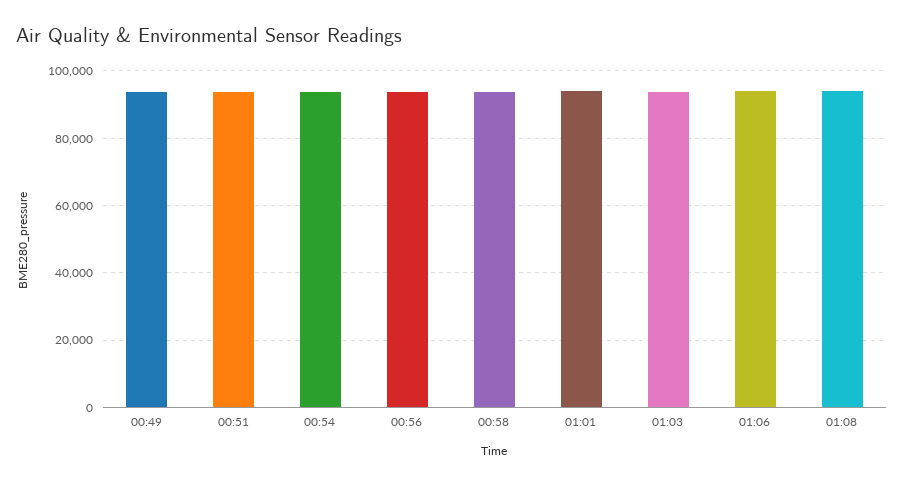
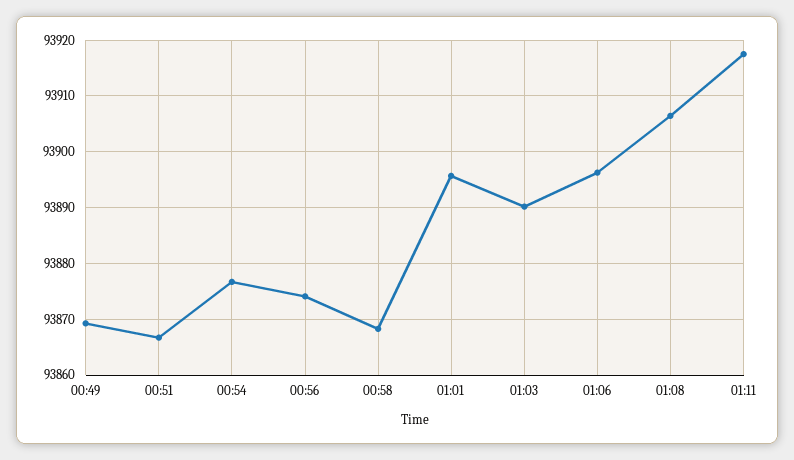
01:11: none -> 93918

